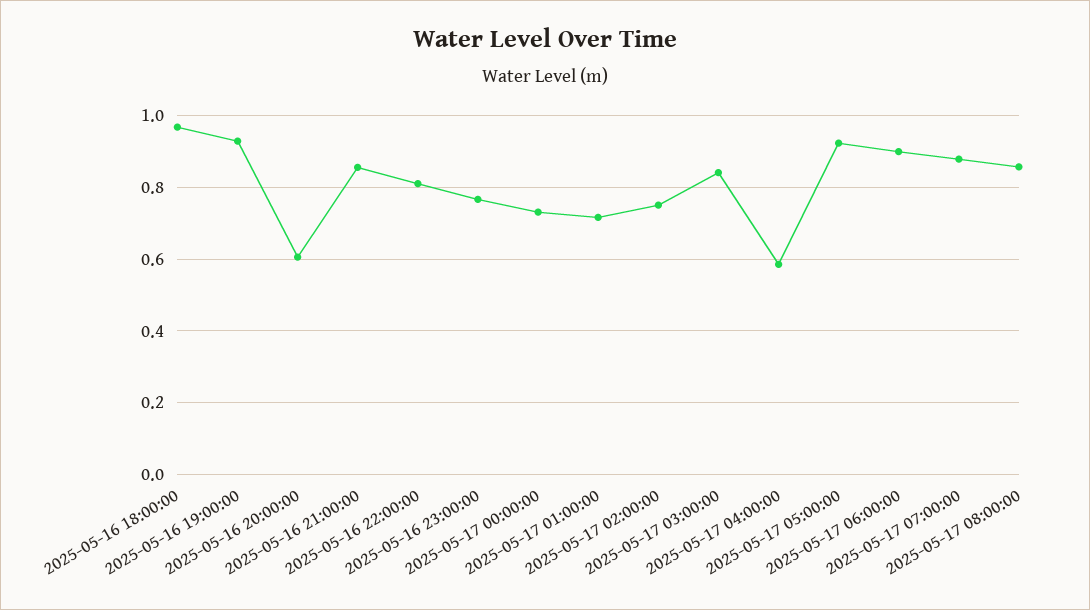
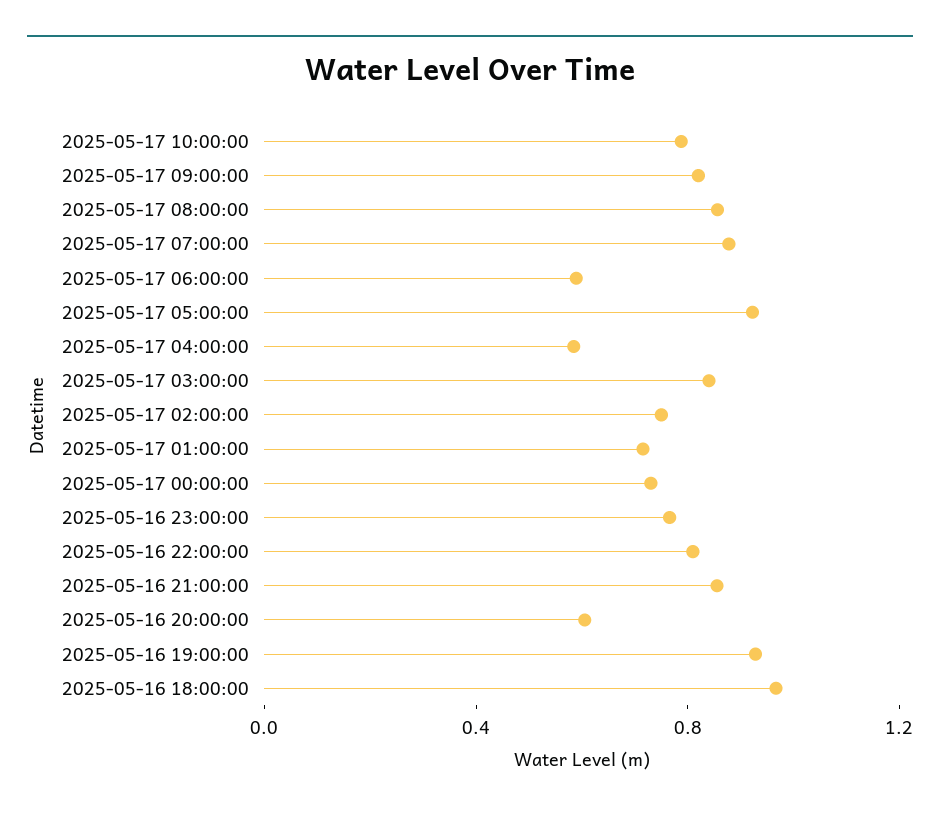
2025-05-17 06:00:00: 0.9 -> 0.6
2025-05-17 10:00:00: none -> 0.8
2025-05-17 09:00:00: none -> 0.8

